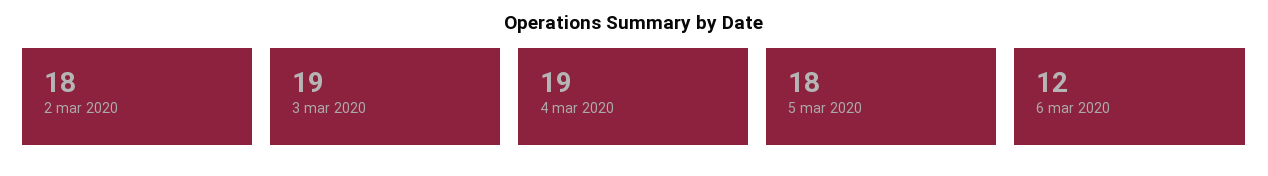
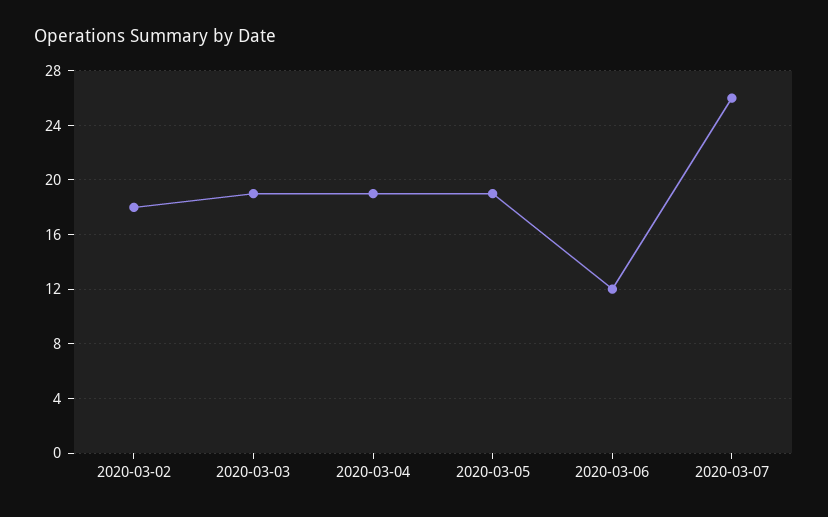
5 mar 2020: 18 -> 19
2020-03-07: none -> 26

